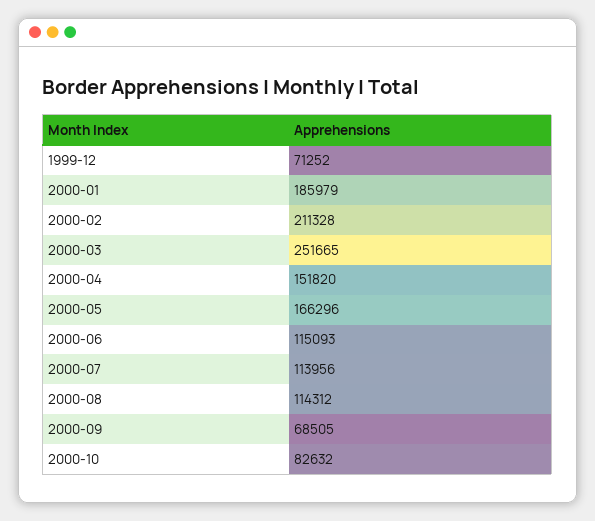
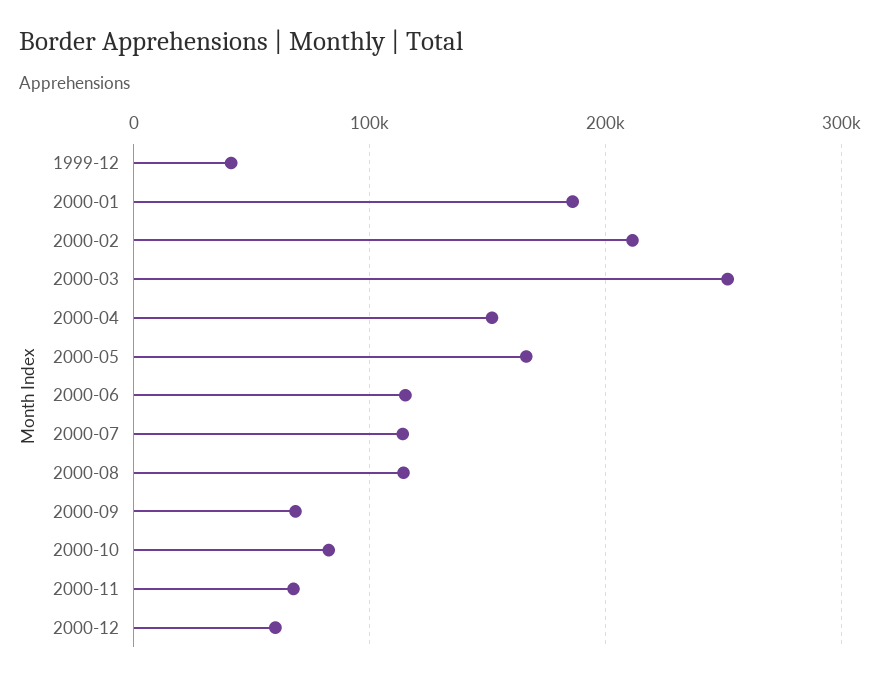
1999-12: 71252 -> 40000
2000-11: none -> 70000
2000-12: none -> 60000

